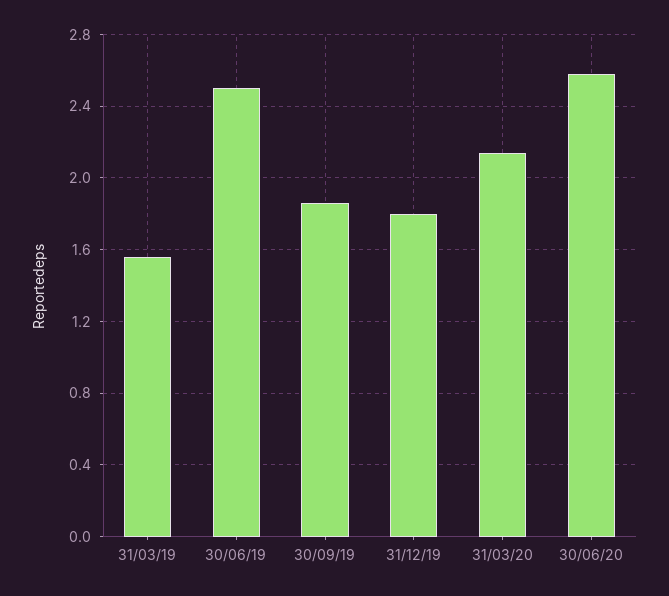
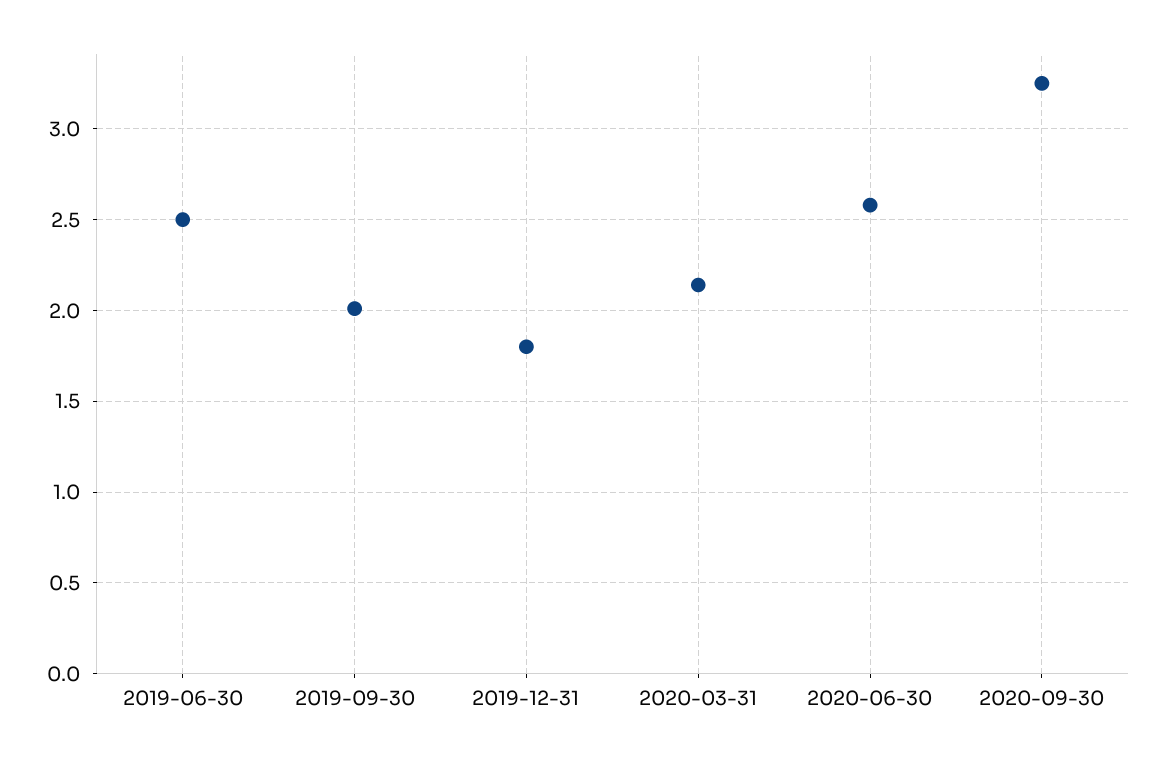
31/03/19: 1.55 -> none
30/09/19: 1.85 -> 2
2020-09-30: none -> 3.25

